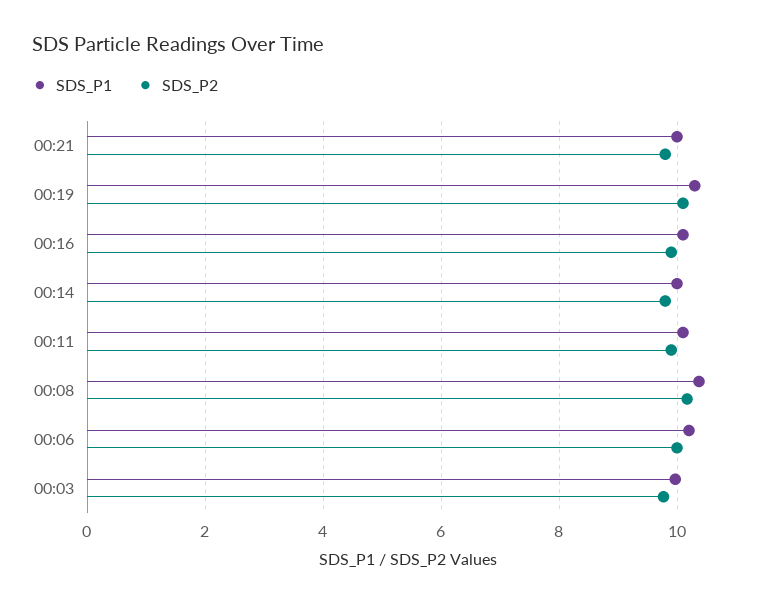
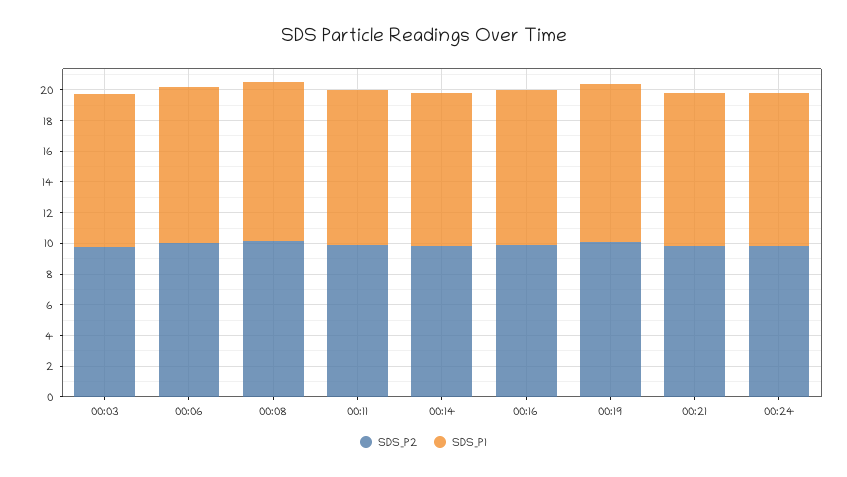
SDS_P2, 00:24: none -> 10
SDS_P1, 00:24: none -> 10

